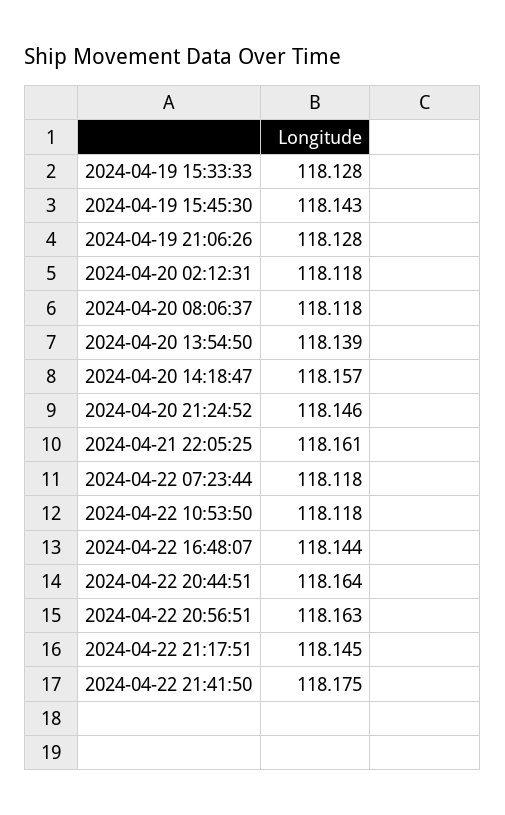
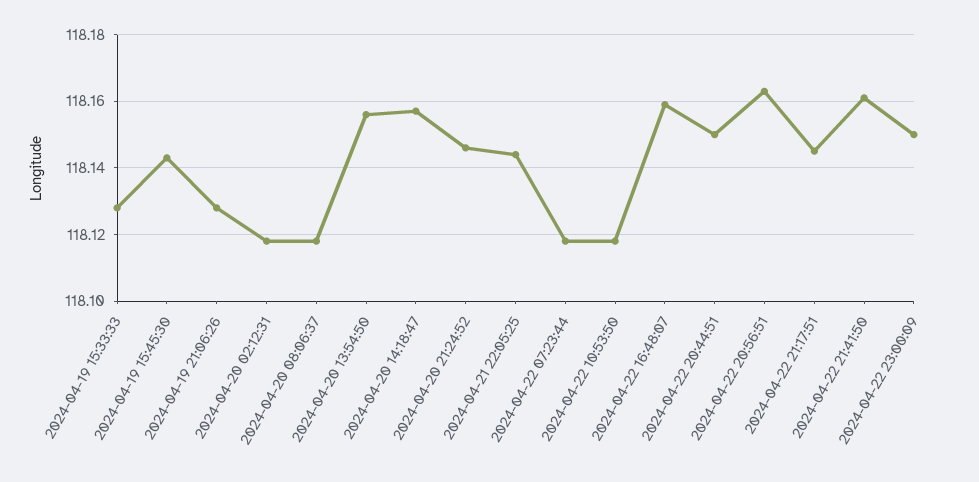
2024-04-20 13:54:50: 118.139 -> 118.155
2024-04-21 22:05:25: 118.161 -> 118.145
2024-04-22 16:48:07: 118.144 -> 118.16
2024-04-22 20:44:51: 118.164 -> 118.15
2024-04-22 21:41:50: 118.175 -> 118.16
2024-04-22 23:00:09: none -> 118.15

